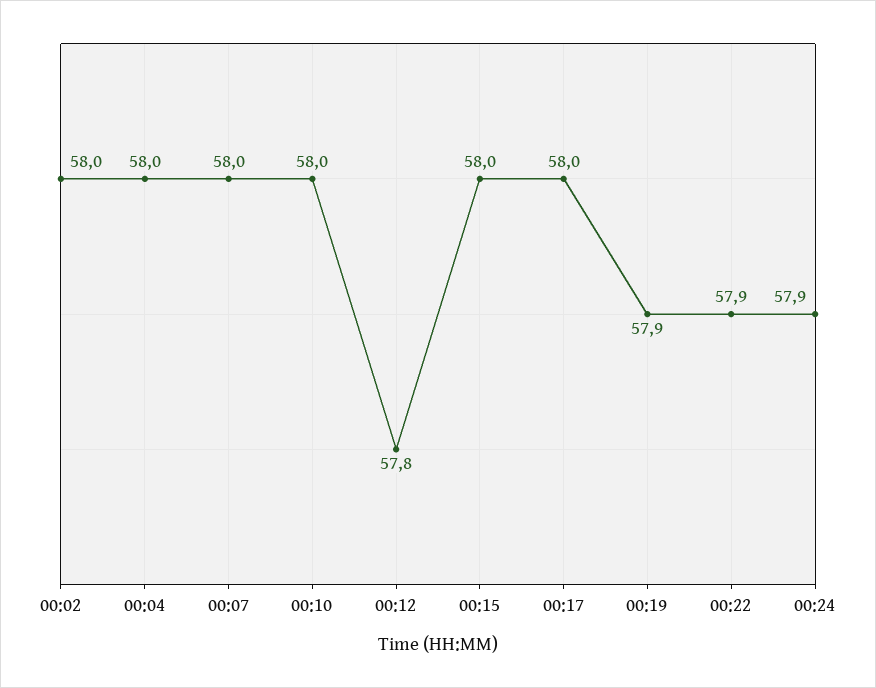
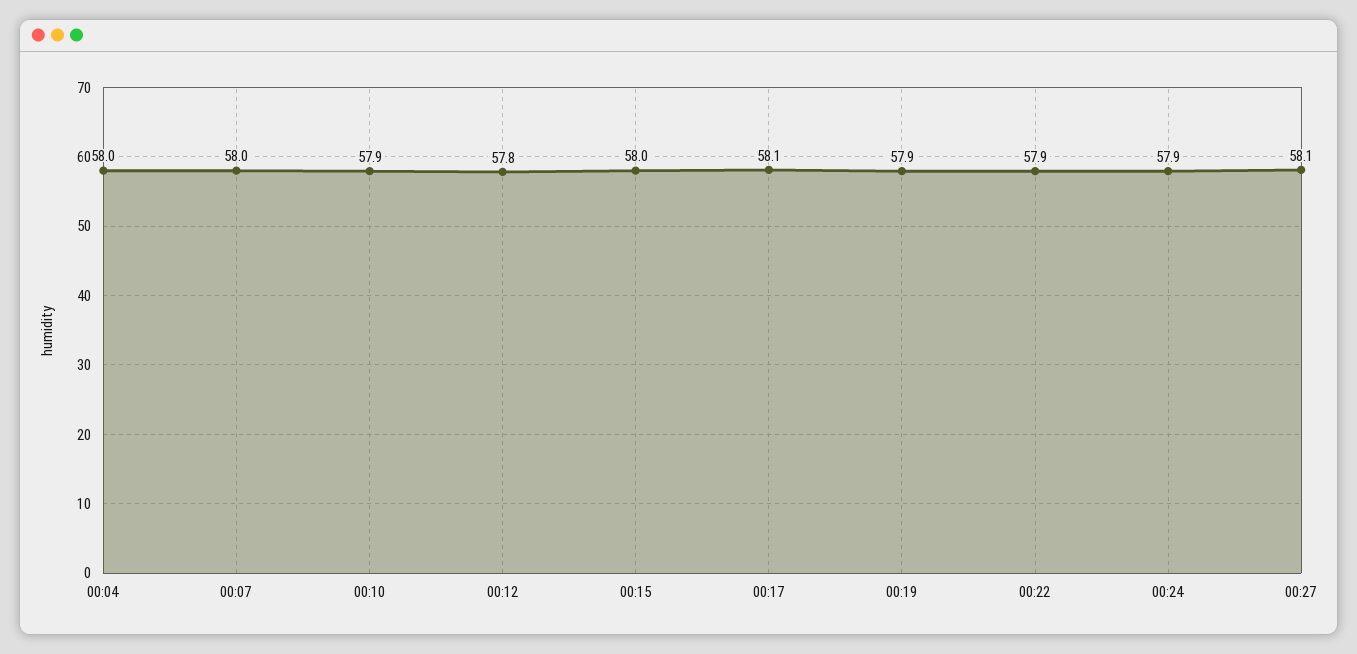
00:02: 58 -> none
00:10: 58 -> 57.9
00:17: 58 -> 58.1
00:27: none -> 58.1

